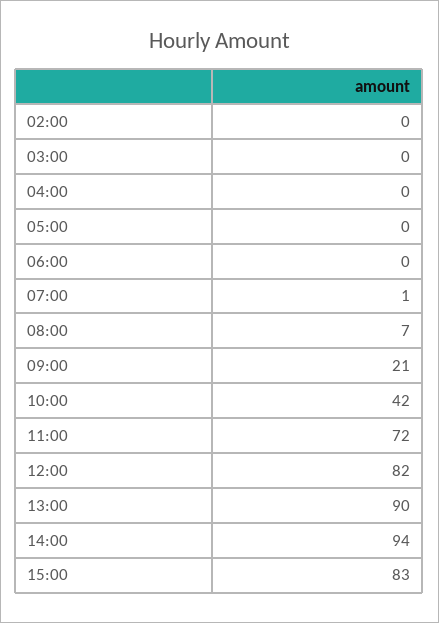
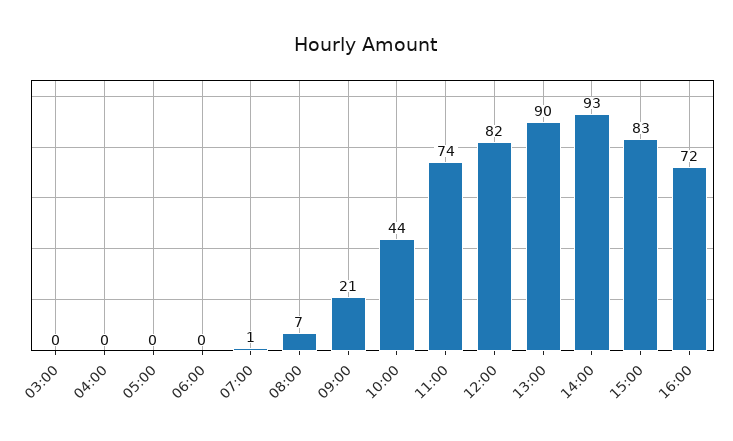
02:00: 0 -> none
10:00: 42 -> 44
11:00: 72 -> 74
14:00: 94 -> 93
16:00: none -> 72

